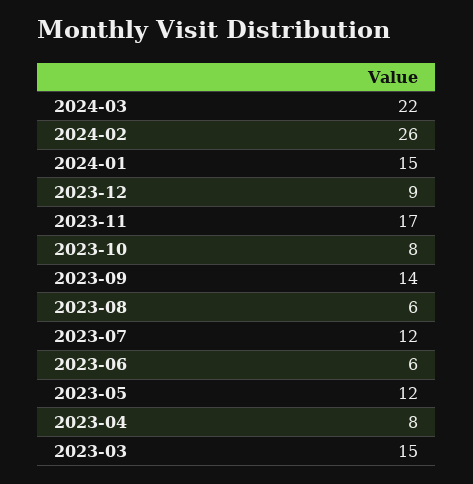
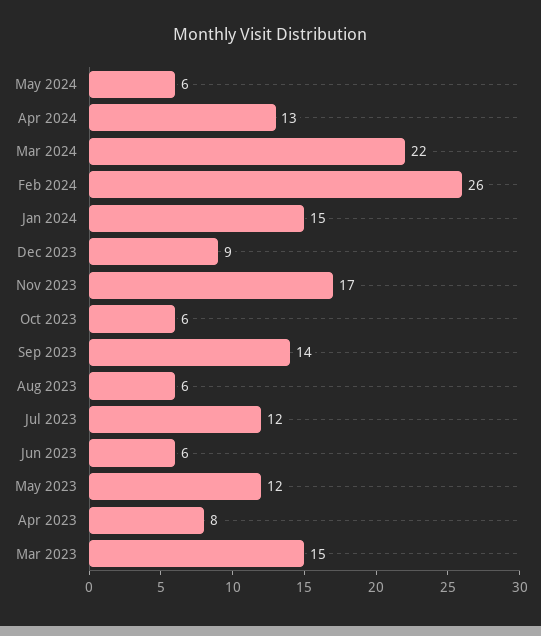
2023-10: 8 -> 6
May 2024: none -> 6
Apr 2024: none -> 13

